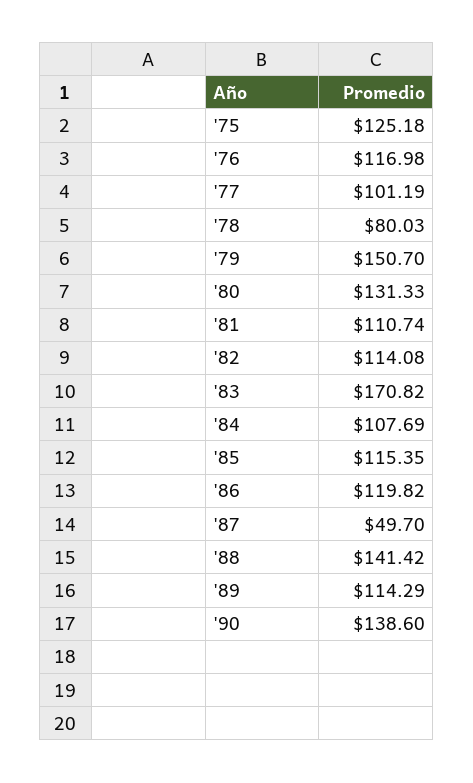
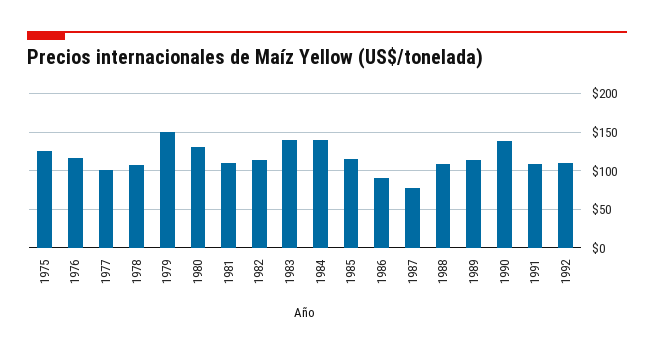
'78: 80.03 -> 110
'83: 170.82 -> 140
'84: 107.69 -> 140
'86: 119.82 -> 90
'87: 49.7 -> 80
'88: 141.42 -> 110
1991: none -> 110
1992: none -> 110

